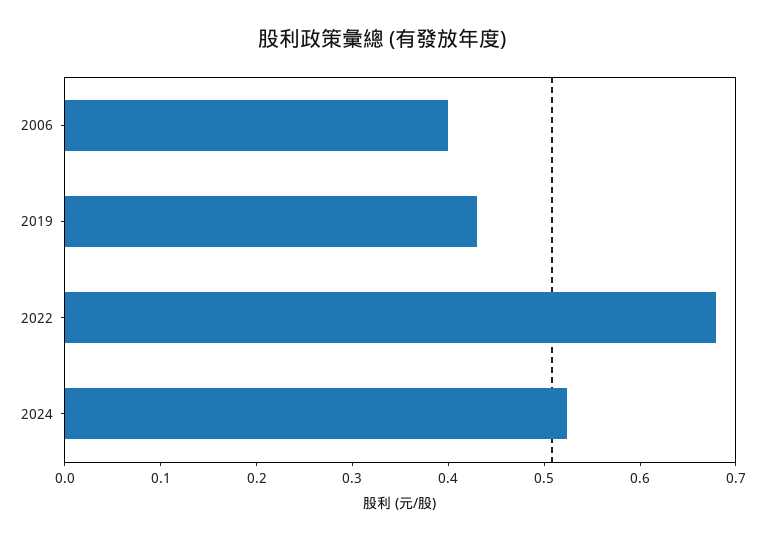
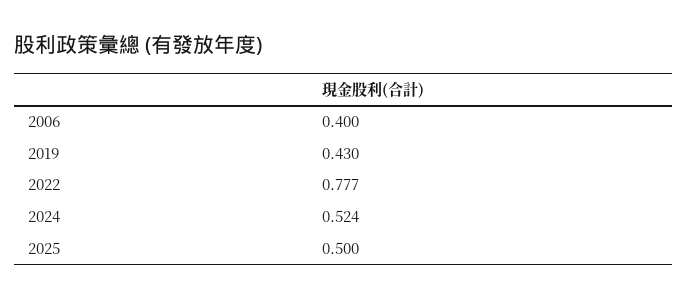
2022: 0.68 -> 0.777
2025: none -> 0.5

